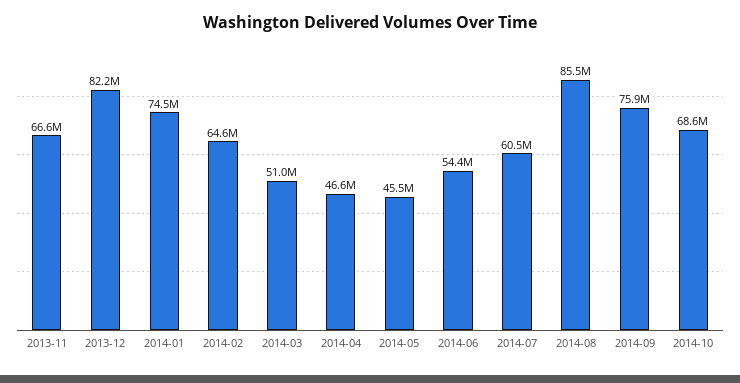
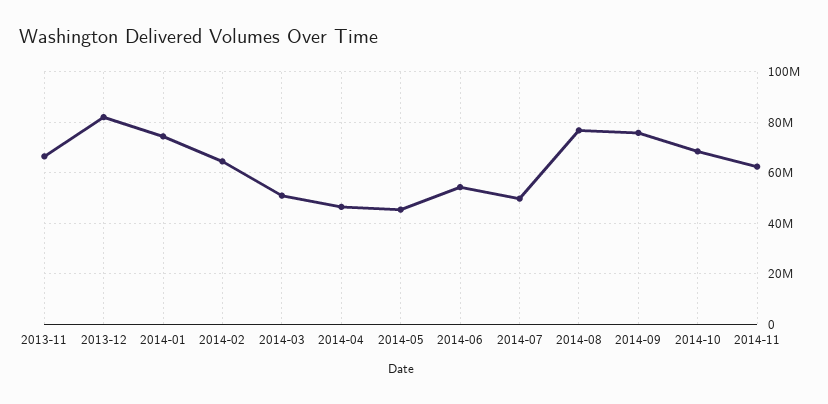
2014-07: 60500000 -> 50000000
2014-08: 85500000 -> 77500000
2014-11: none -> 62500000

